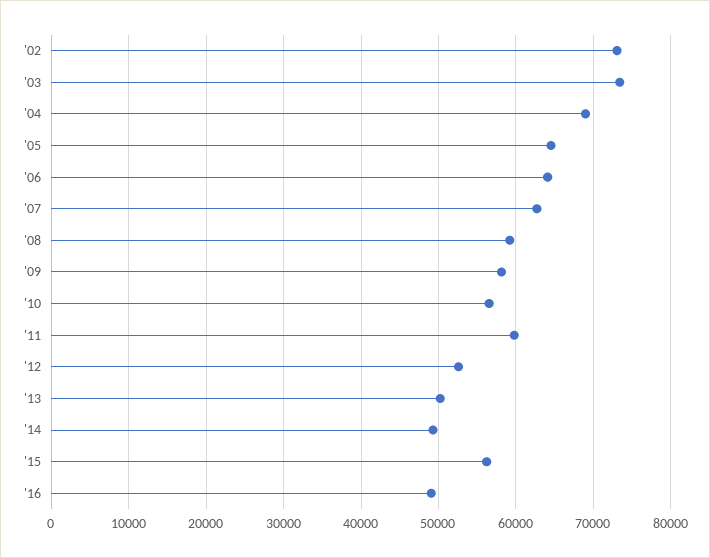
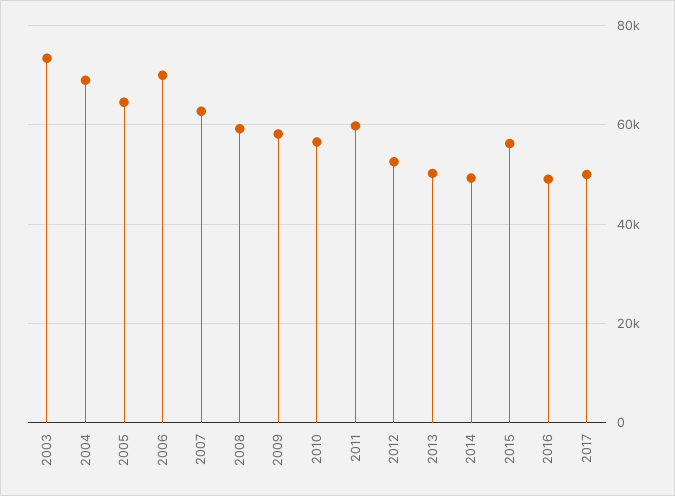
'02: 73000 -> none
'06: 64000 -> 70000
2017: none -> 50000

